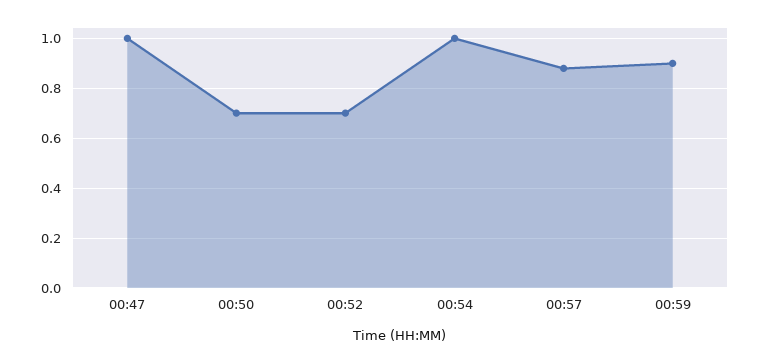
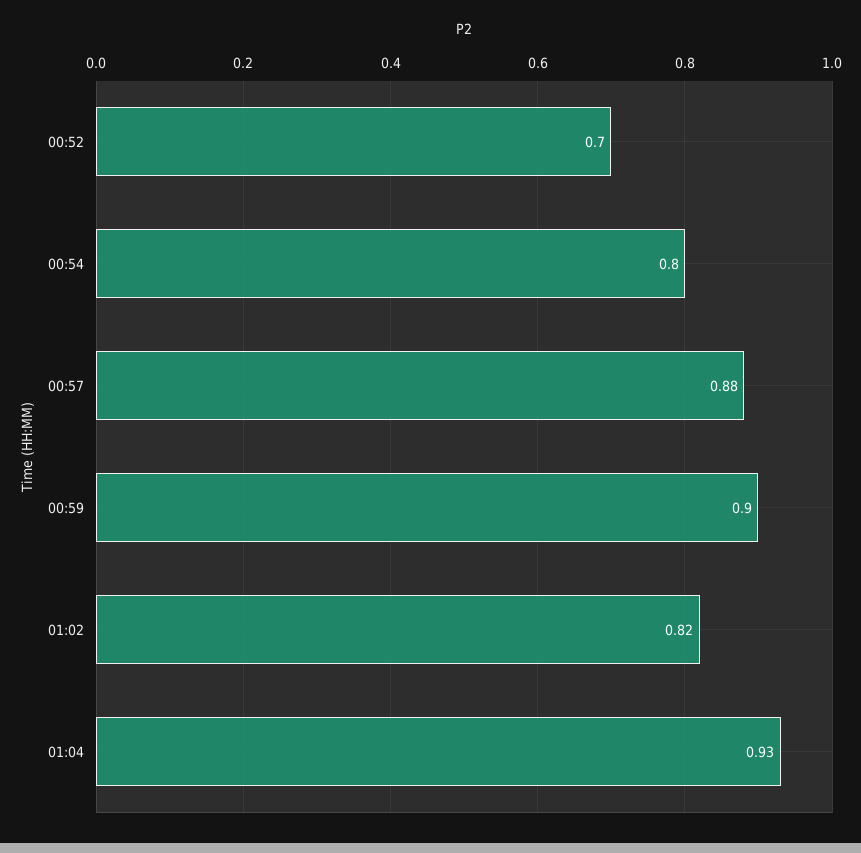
00:47: 1 -> none
00:50: 0.7 -> none
00:54: 1 -> 0.8
01:02: none -> 0.82
01:04: none -> 0.93

